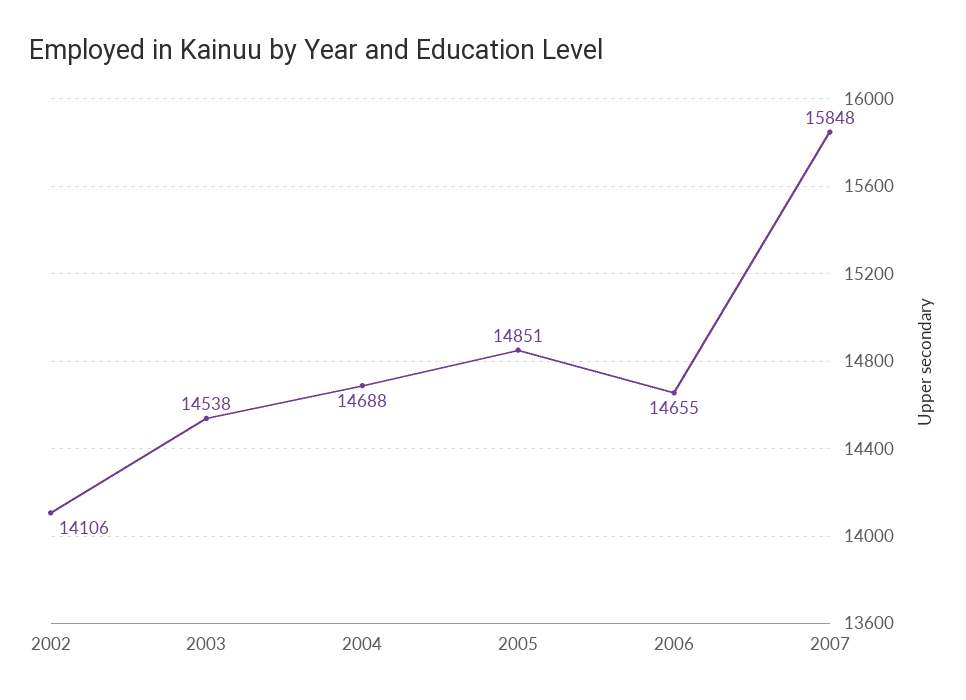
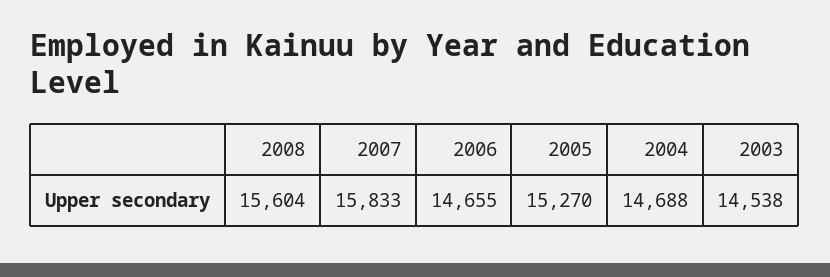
2002: 14106 -> none
2005: 14851 -> 15270
2007: 15848 -> 15833
2008: none -> 15604

